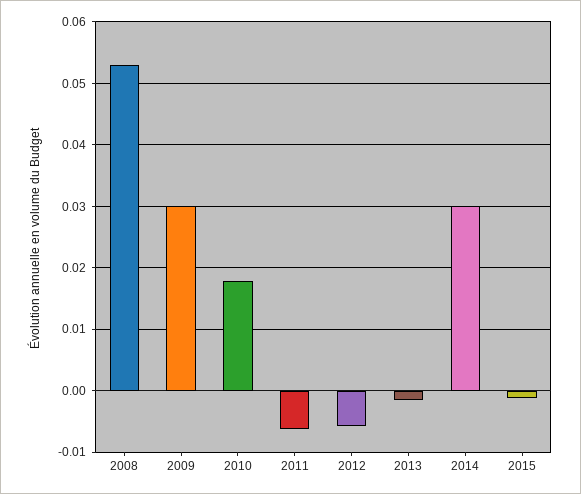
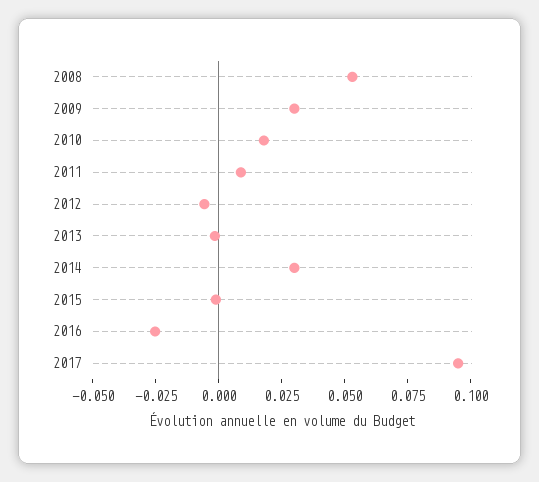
2011: -0.006 -> 0.01
2016: none -> -0.025
2017: none -> 0.095

